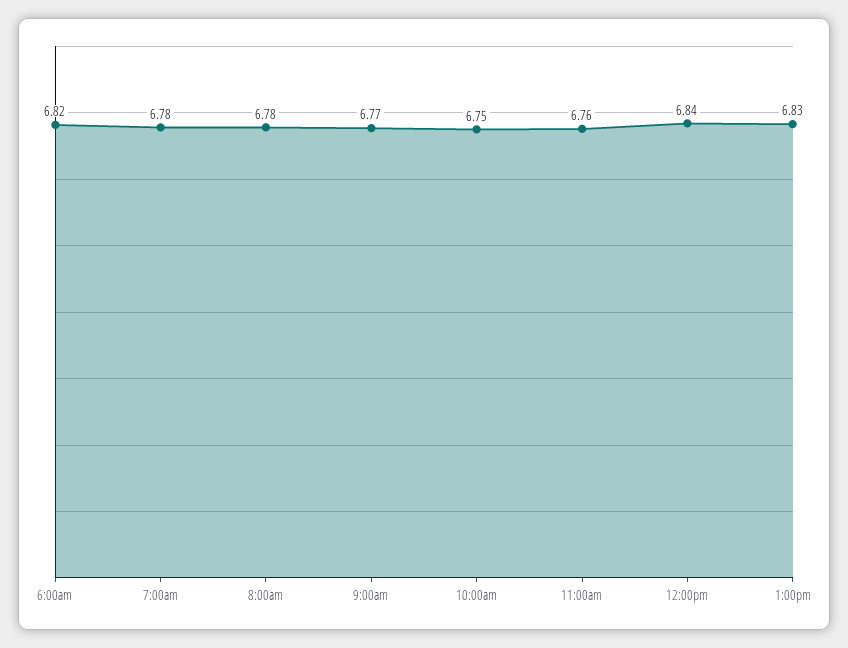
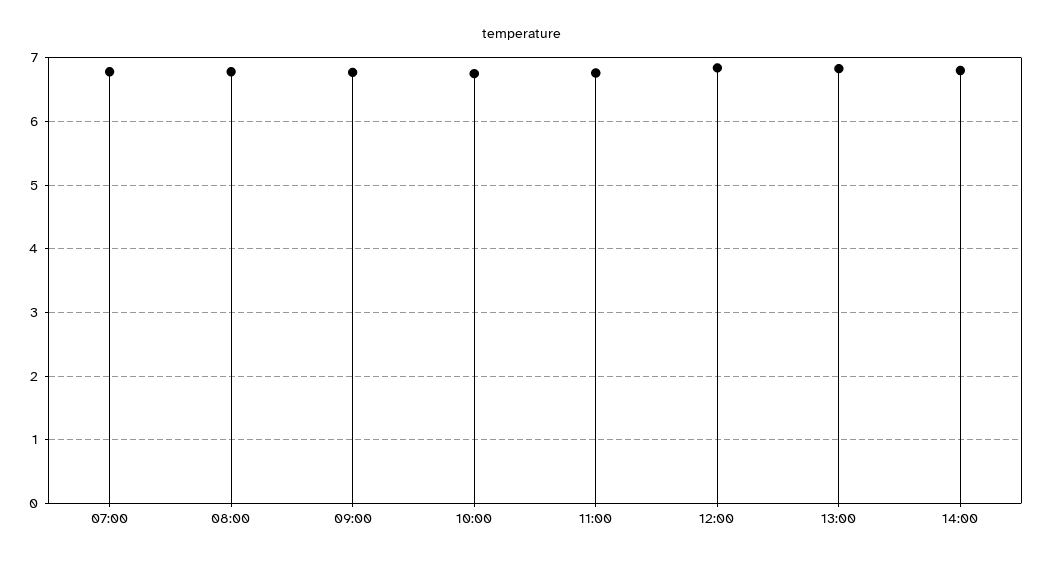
6:00am: 6.82 -> none
14:00: none -> 6.8

